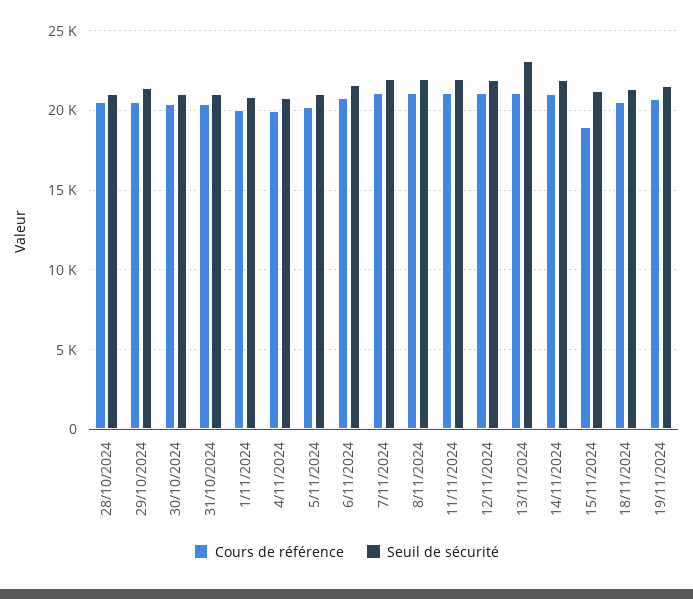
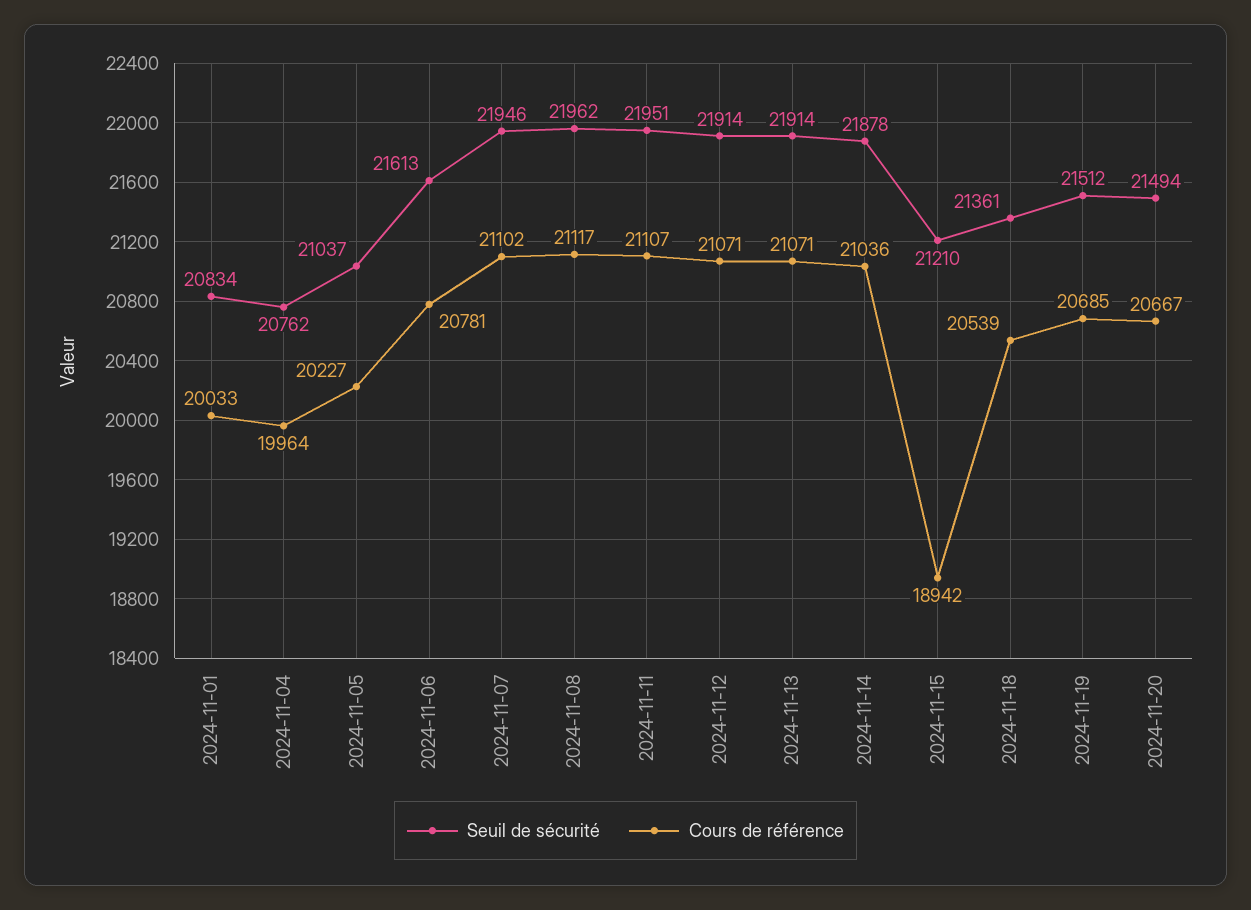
Cours de référence, 28/10/2024: 20500 -> none
Seuil de sécurité, 28/10/2024: 21000 -> none
Cours de référence, 29/10/2024: 20500 -> none
Seuil de sécurité, 29/10/2024: 21500 -> none
Cours de référence, 30/10/2024: 20500 -> none
Seuil de sécurité, 30/10/2024: 21000 -> none
Cours de référence, 31/10/2024: 20500 -> none
Seuil de sécurité, 31/10/2024: 21000 -> none
Seuil de sécurité, 13/11/2024: 23000 -> 21914
Seuil de sécurité, 2024-11-20: none -> 21494
Cours de référence, 2024-11-20: none -> 20667

